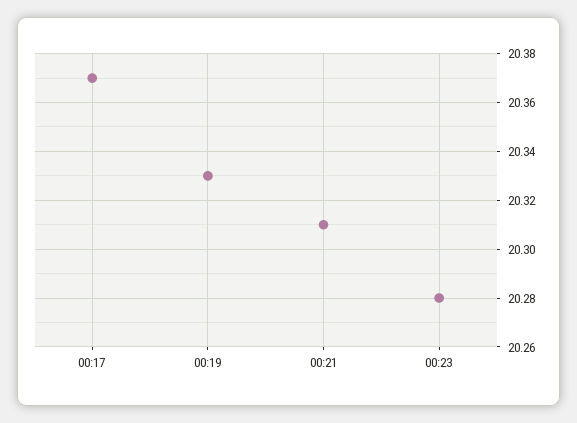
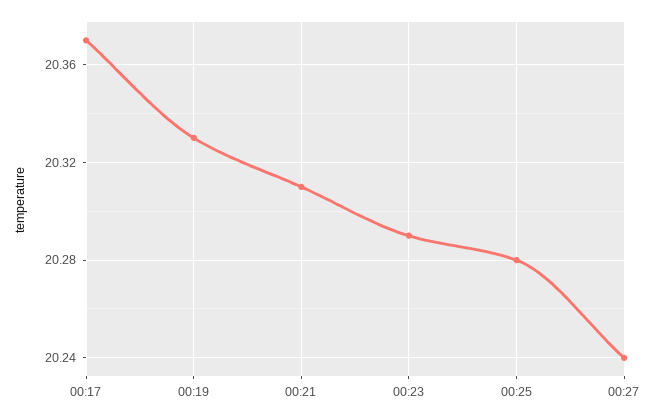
00:23: 20.28 -> 20.29
00:25: none -> 20.28
00:27: none -> 20.24

